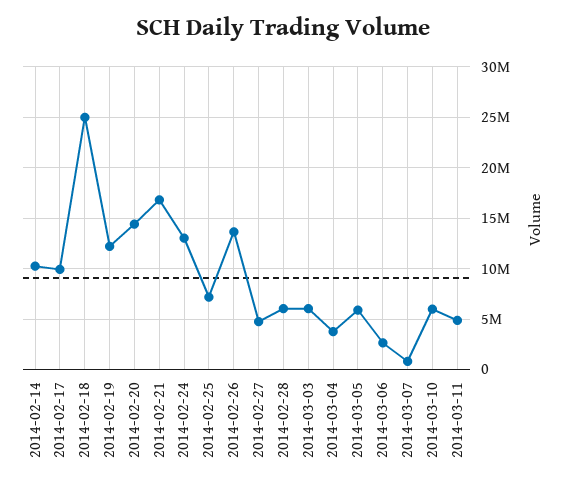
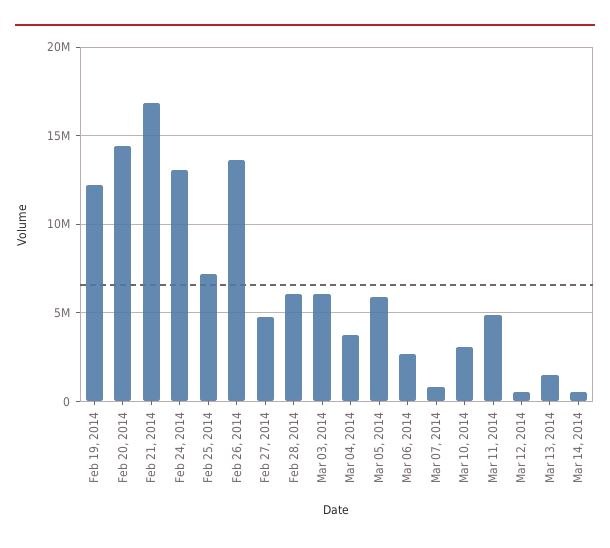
2014-02-14: 10000000 -> none
2014-02-17: 10000000 -> none
2014-02-18: 25000000 -> none
2014-03-10: 6000000 -> 3000000
Mar 12, 2014: none -> 500000
Mar 13, 2014: none -> 1500000
Mar 14, 2014: none -> 500000

